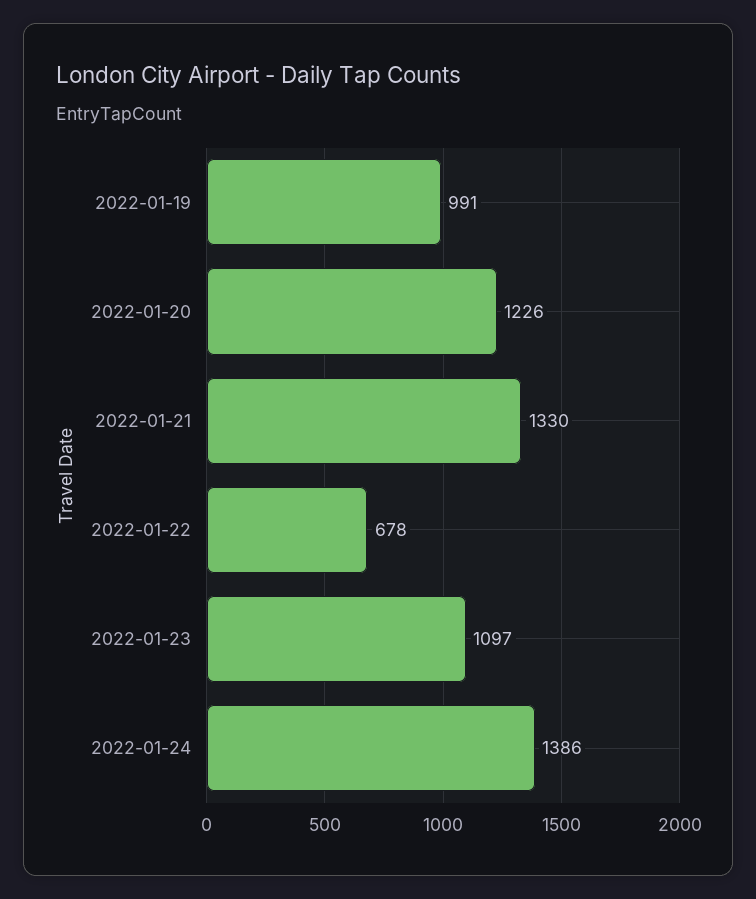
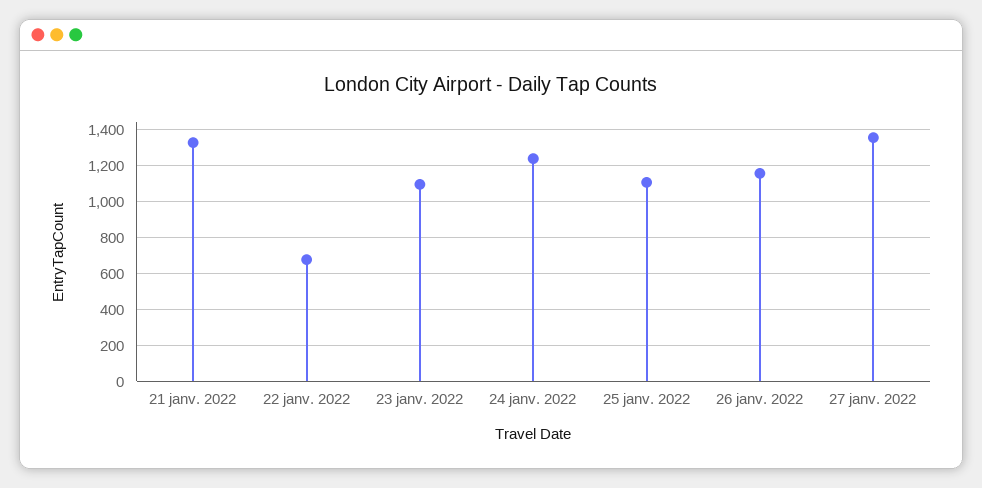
2022-01-19: 991 -> none
2022-01-20: 1226 -> none
2022-01-24: 1386 -> 1250
25 janv. 2022: none -> 1100
26 janv. 2022: none -> 1150
27 janv. 2022: none -> 1350

